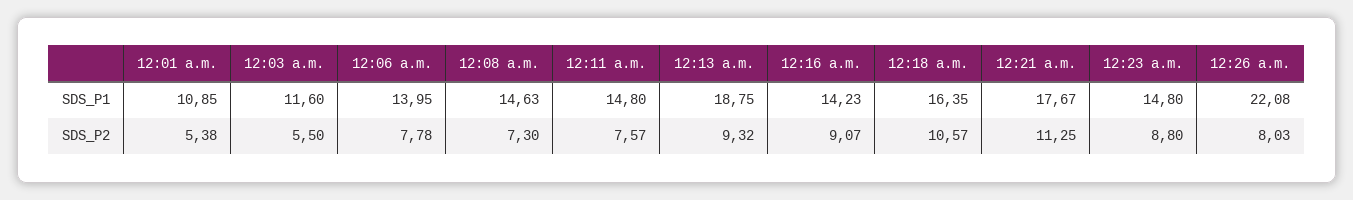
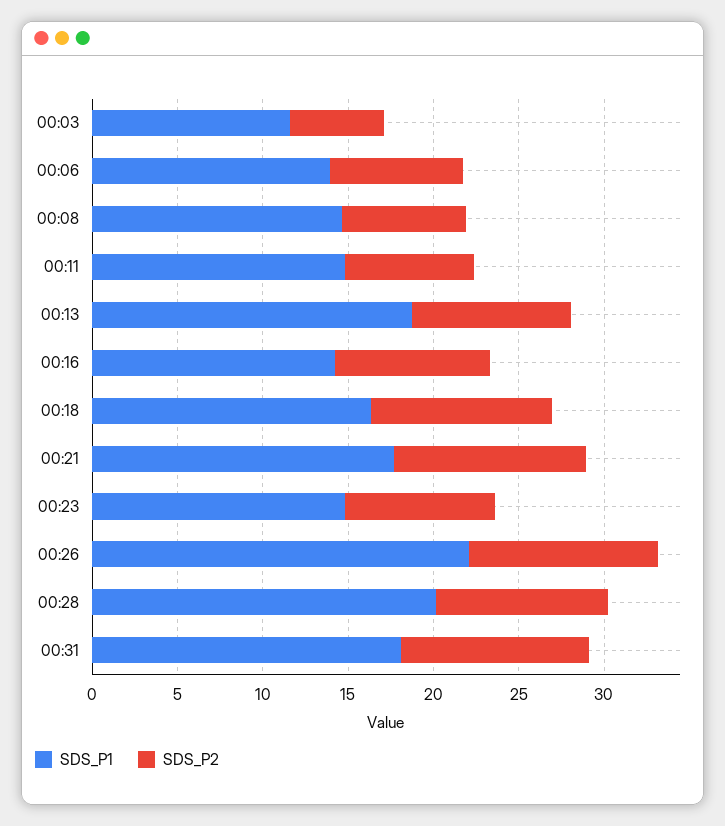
SDS_P1, 12:01 a.m.: 10.85 -> none
SDS_P2, 12:01 a.m.: 5.38 -> none
SDS_P2, 12:26 a.m.: 8.03 -> 11
SDS_P1, 00:28: none -> 20
SDS_P2, 00:28: none -> 10
SDS_P1, 00:31: none -> 18
SDS_P2, 00:31: none -> 11

